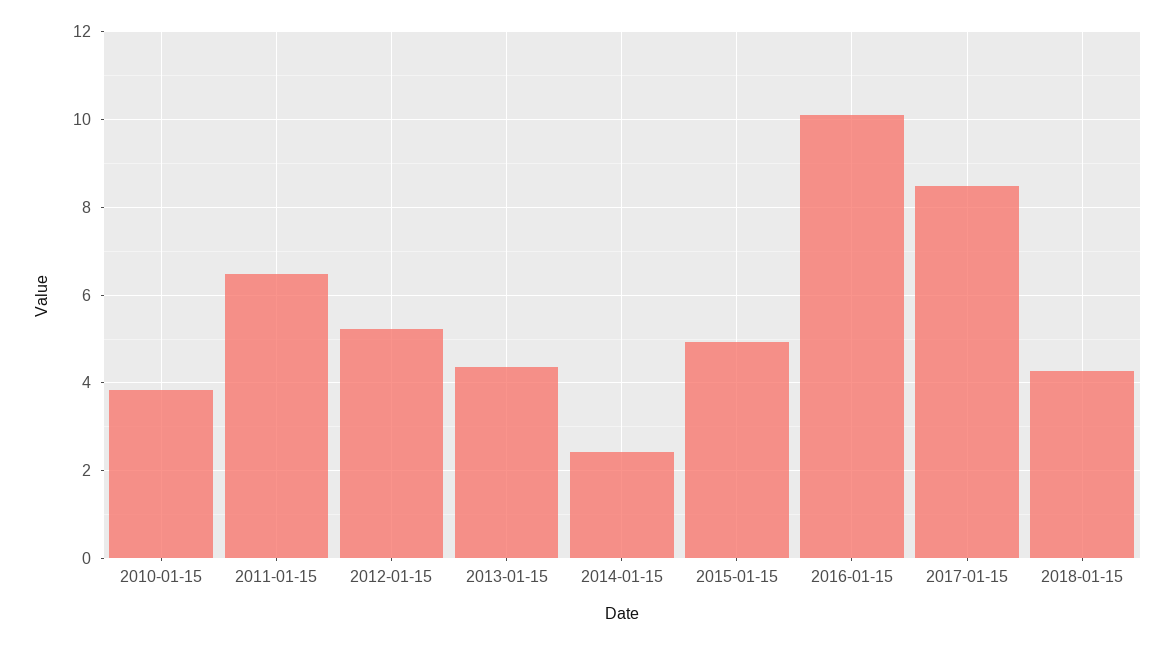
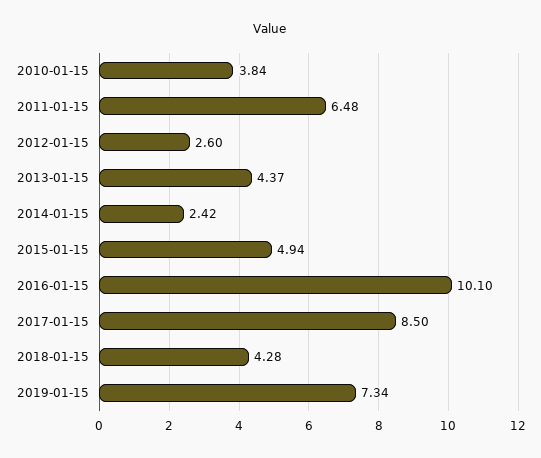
2012-01-15: 5.2 -> 2.6
2019-01-15: none -> 7.34

